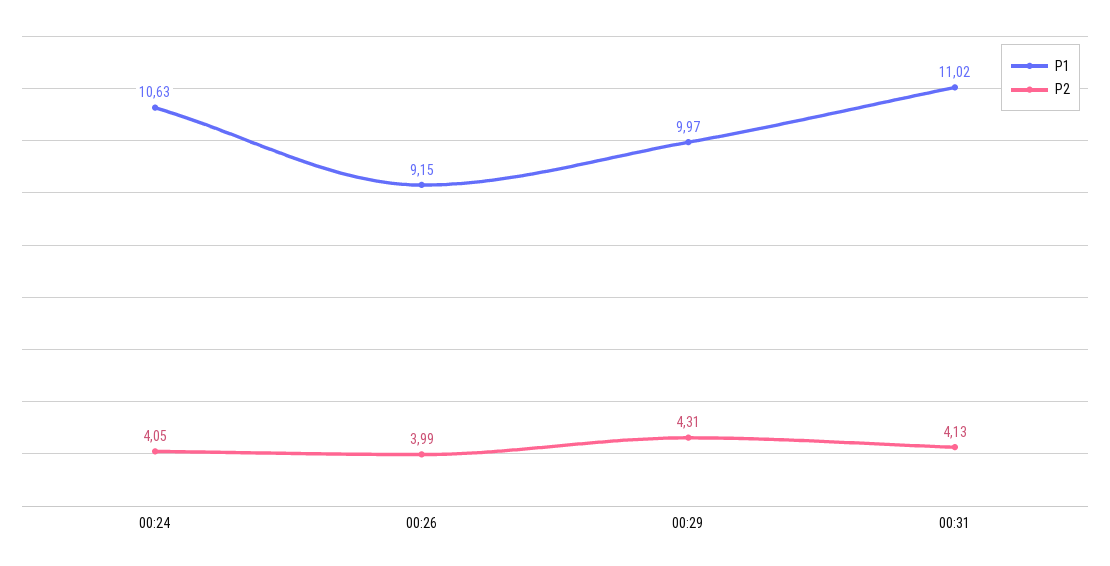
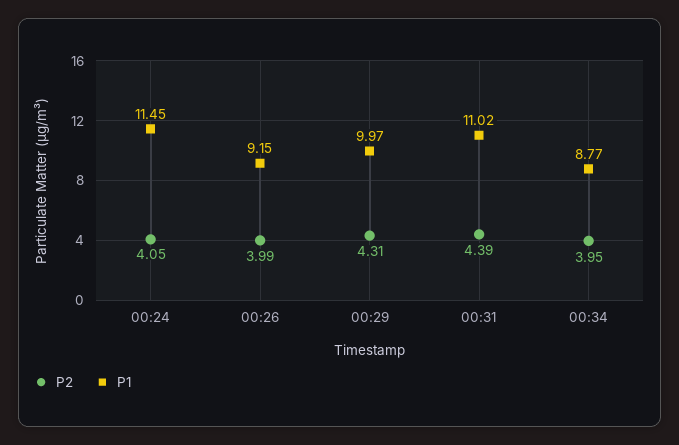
P1, 00:24: 10.63 -> 11.45
P2, 00:31: 4.13 -> 4.39
P2, 00:34: none -> 3.95
P1, 00:34: none -> 8.77

